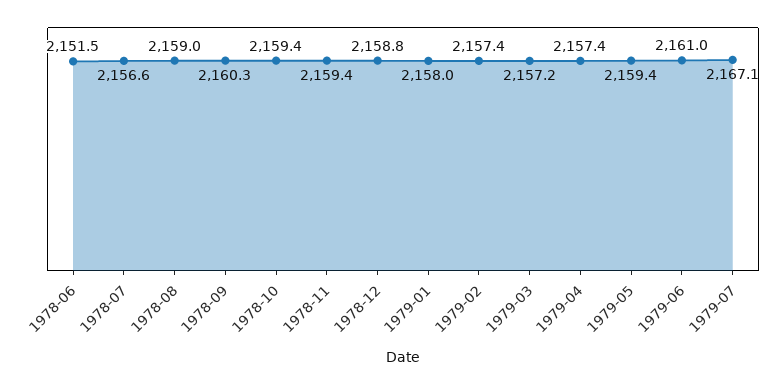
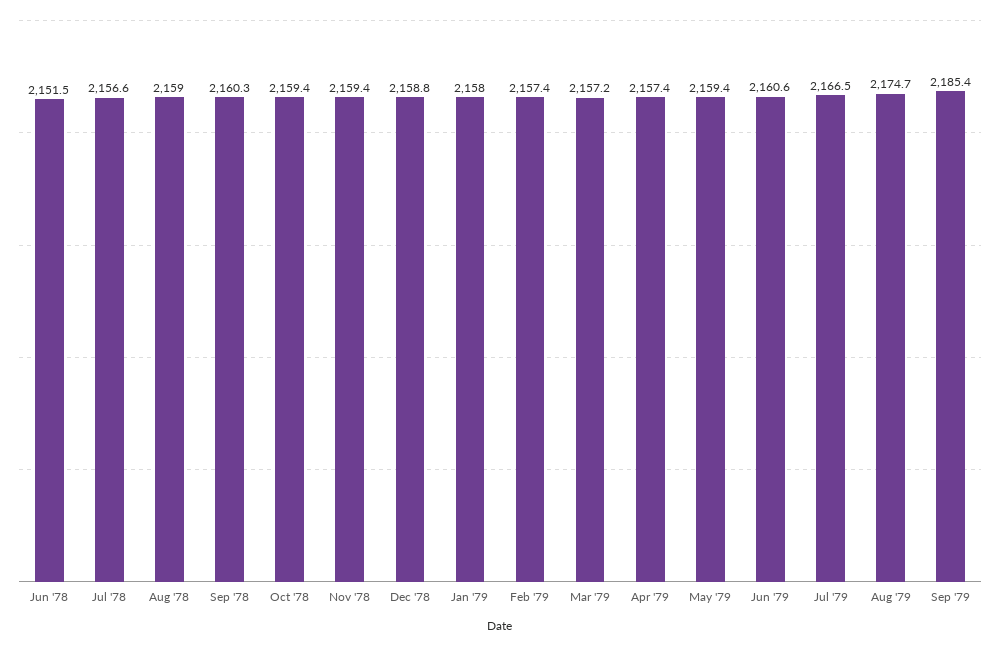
1979-06: 2161 -> 2160.6
1979-07: 2167.1 -> 2166.5
Aug '79: none -> 2174.7
Sep '79: none -> 2185.4

